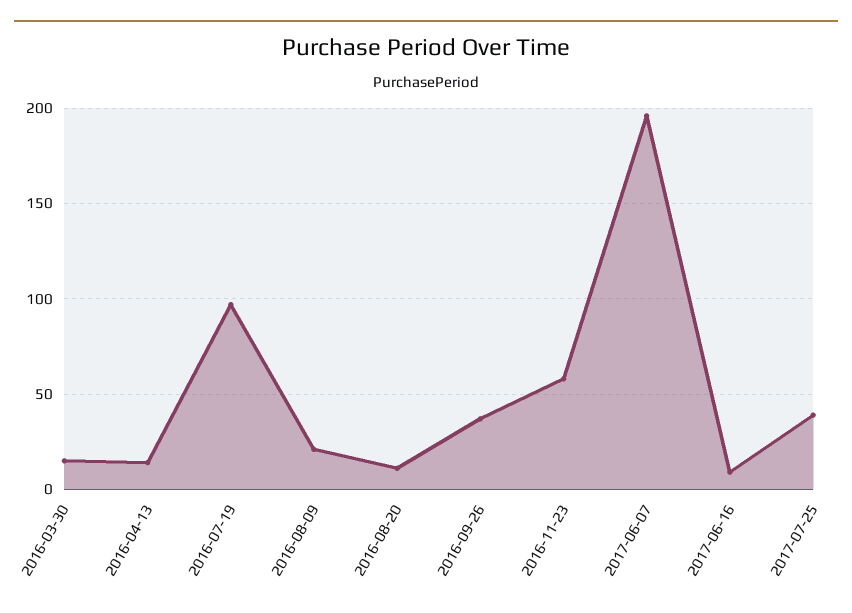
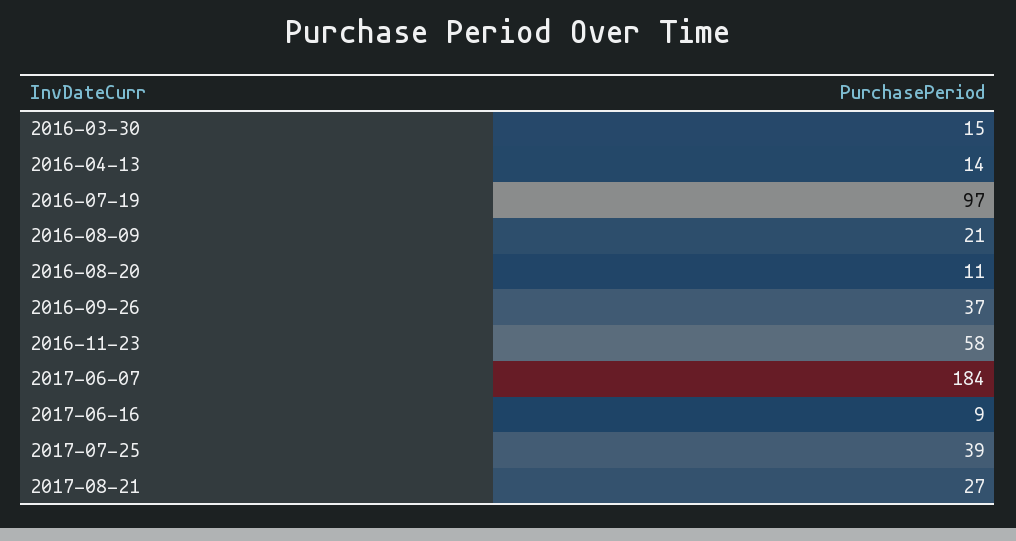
2017-06-07: 195 -> 184
2017-08-21: none -> 27

